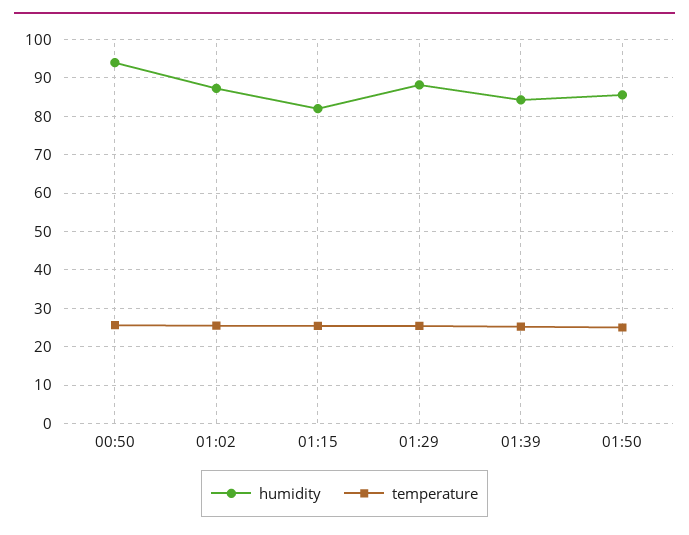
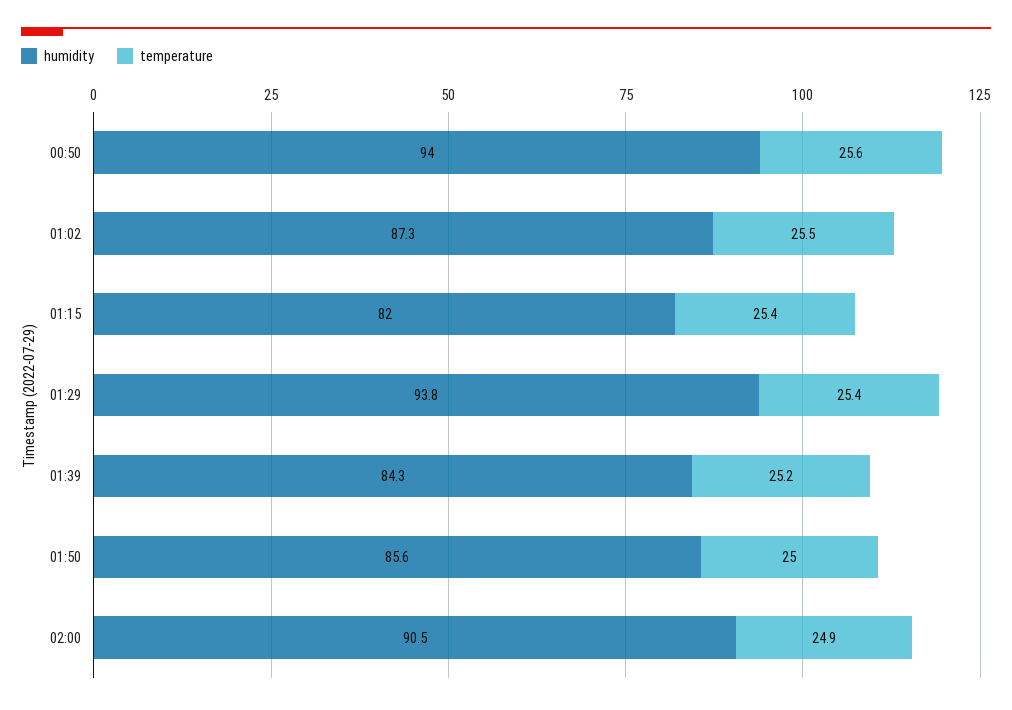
humidity, 01:29: 88 -> 93.8
humidity, 02:00: none -> 90.5
temperature, 02:00: none -> 24.9

